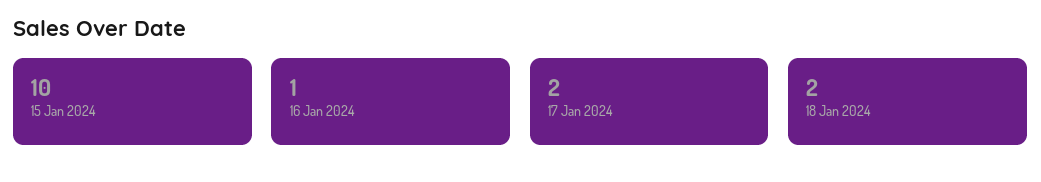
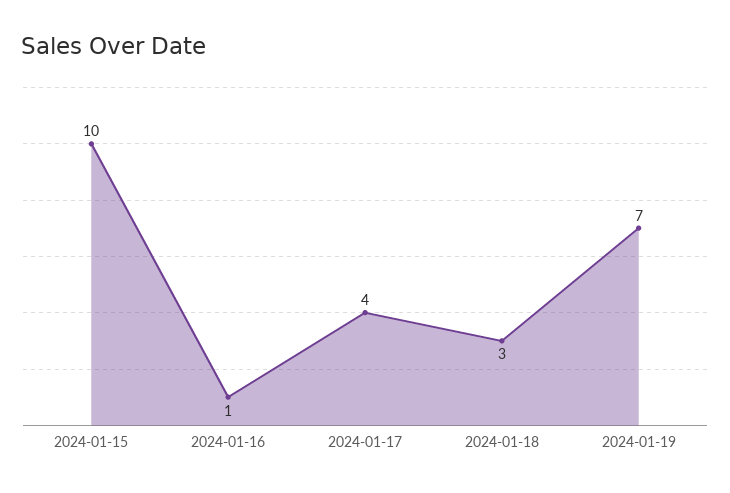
17 Jan 2024: 2 -> 4
18 Jan 2024: 2 -> 3
2024-01-19: none -> 7

